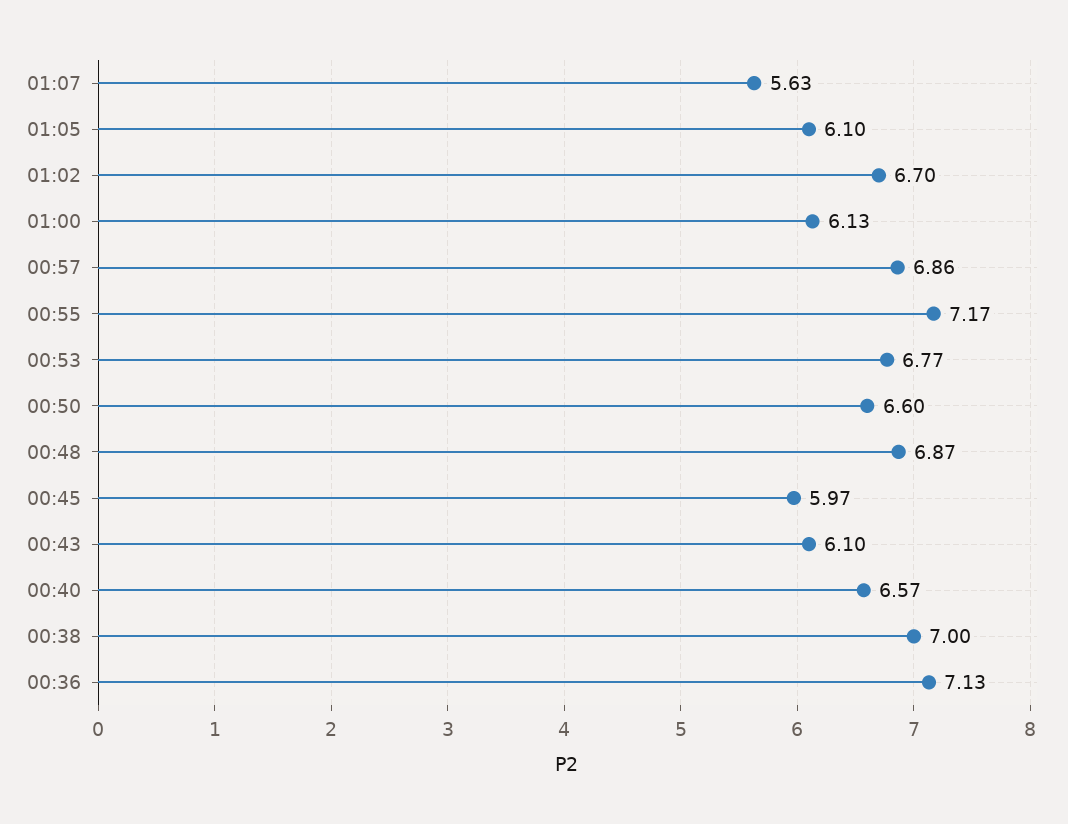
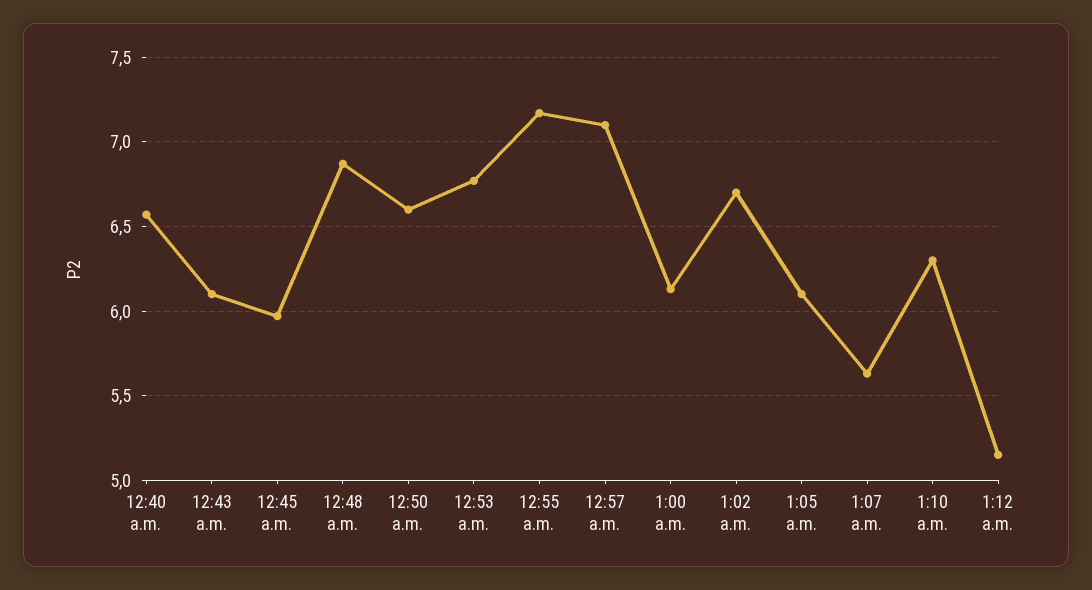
00:57: 6.86 -> 7.1
00:38: 7 -> none
00:36: 7.13 -> none
1:10 a.m.: none -> 6.3
1:12 a.m.: none -> 5.15

